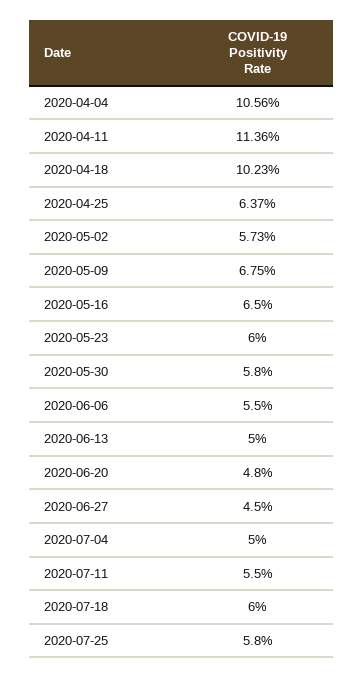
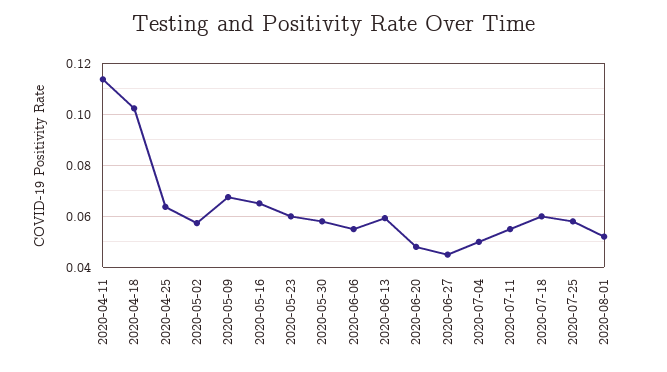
2020-04-04: 0.1056 -> none
2020-06-13: 0.05 -> 0.06
2020-08-01: none -> 0.0525

